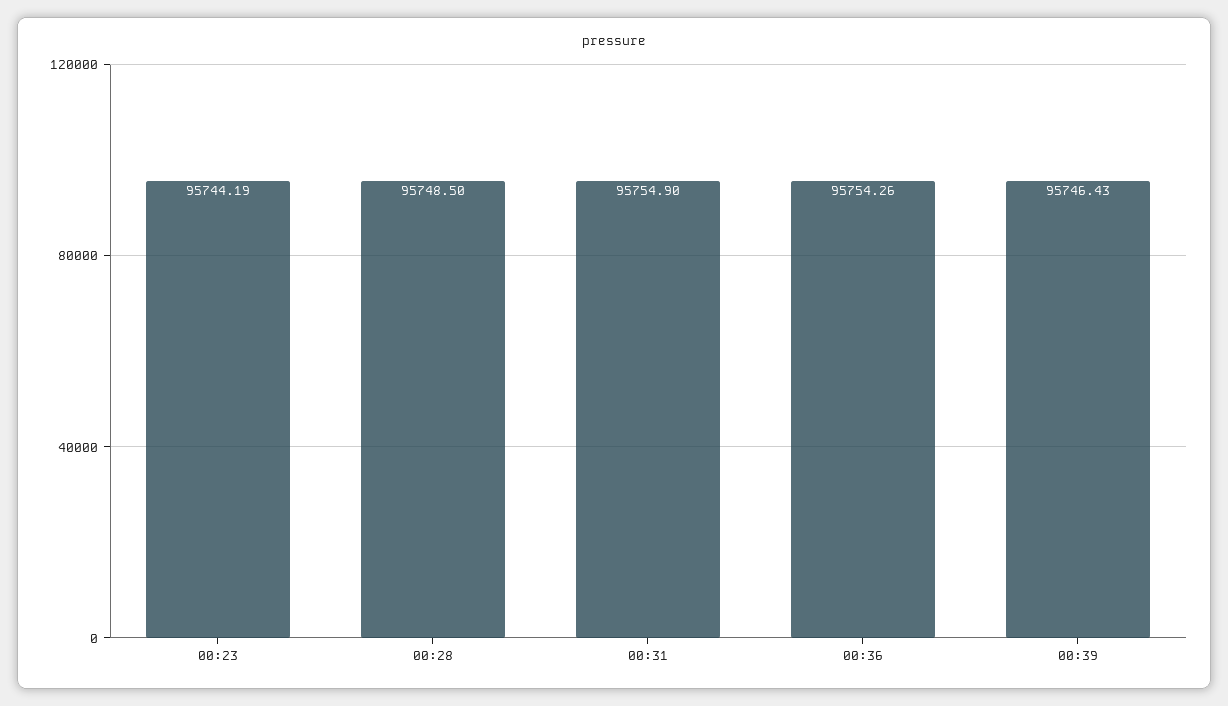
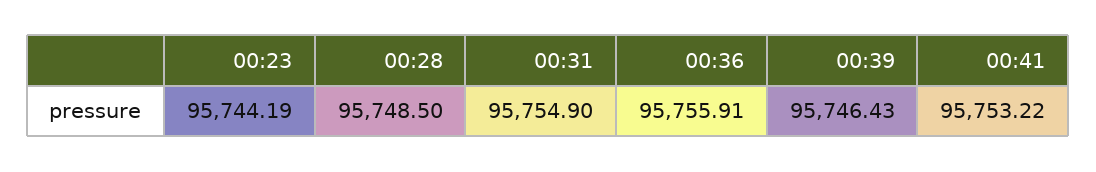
00:36: 95754.26 -> 95755.91
00:41: none -> 95753.22

